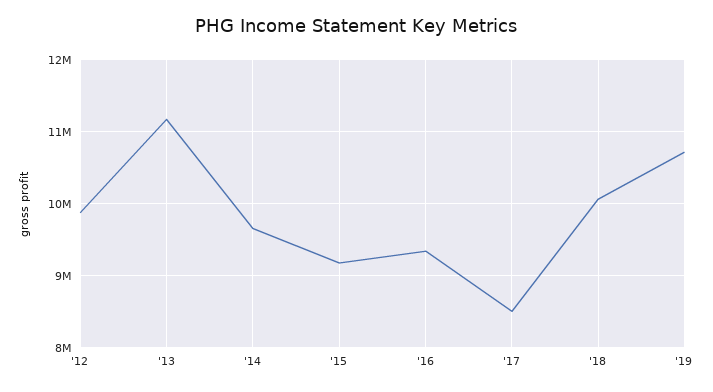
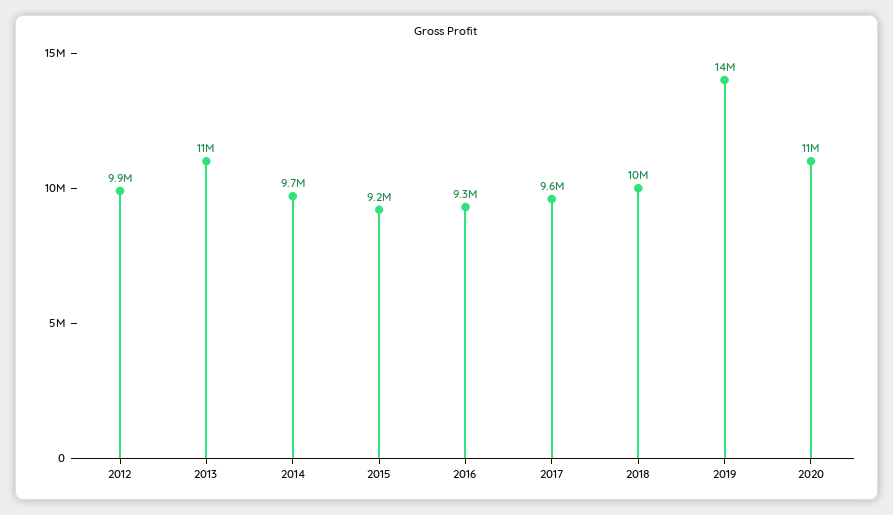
'17: 8500000 -> 9600000
'19: 10700000 -> 14000000
2020: none -> 11000000

